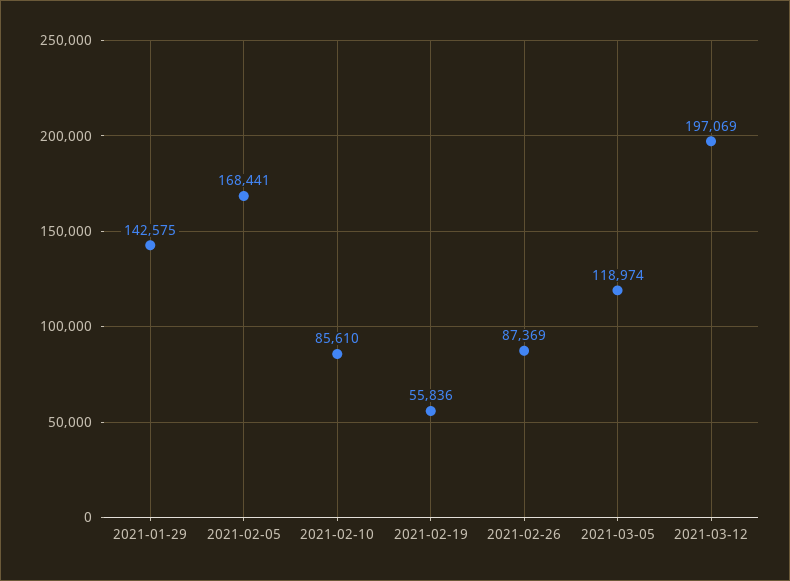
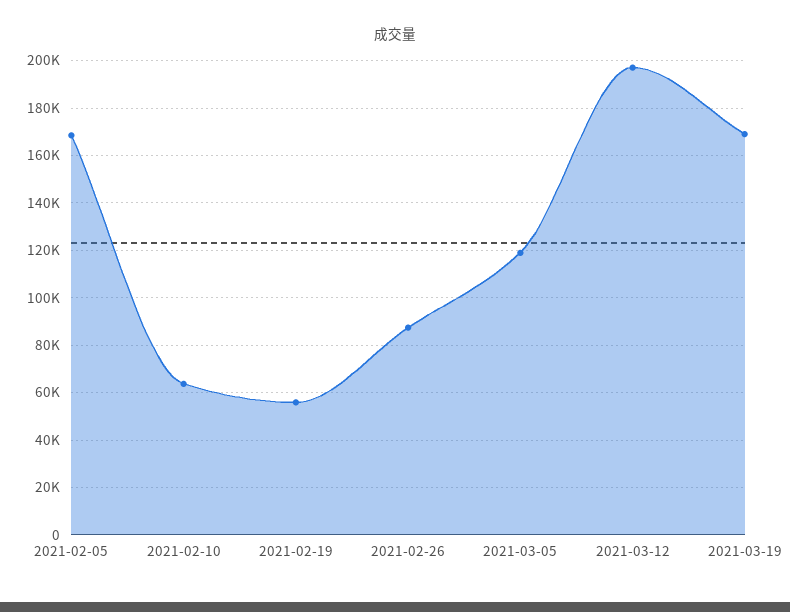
2021-01-29: 142575 -> none
2021-02-10: 85610 -> 65000
2021-03-19: none -> 170000

